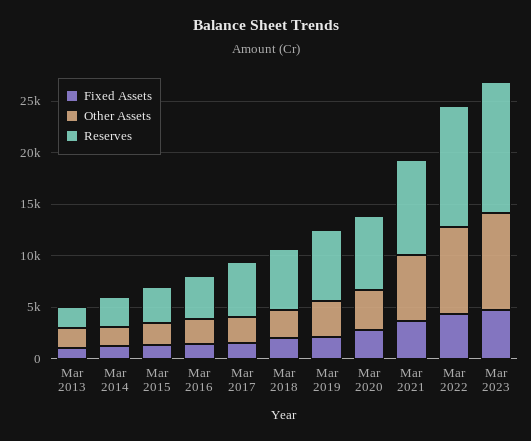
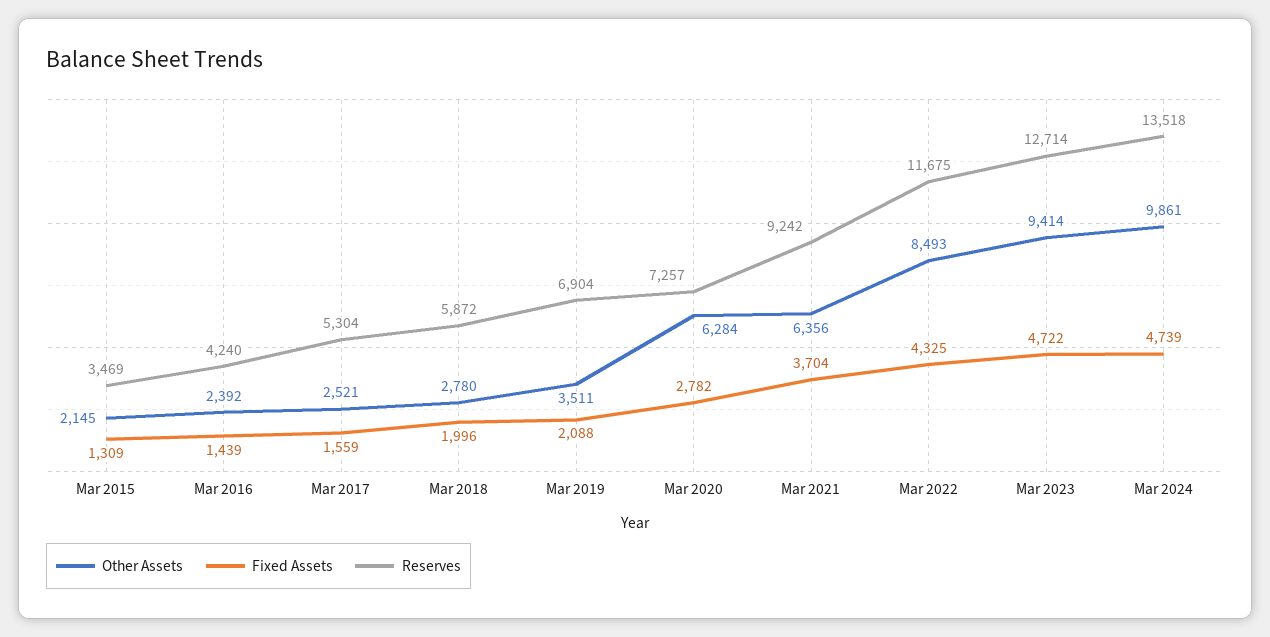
Fixed Assets, Mar 2013: 1000 -> none
Other Assets, Mar 2013: 2000 -> none
Reserves, Mar 2013: 2000 -> none
Fixed Assets, Mar 2014: 1000 -> none
Other Assets, Mar 2014: 2000 -> none
Reserves, Mar 2014: 3000 -> none
Other Assets, Mar 2020: 4000 -> 6284
Other Assets, Mar 2024: none -> 9861
Fixed Assets, Mar 2024: none -> 4739
Reserves, Mar 2024: none -> 13518

